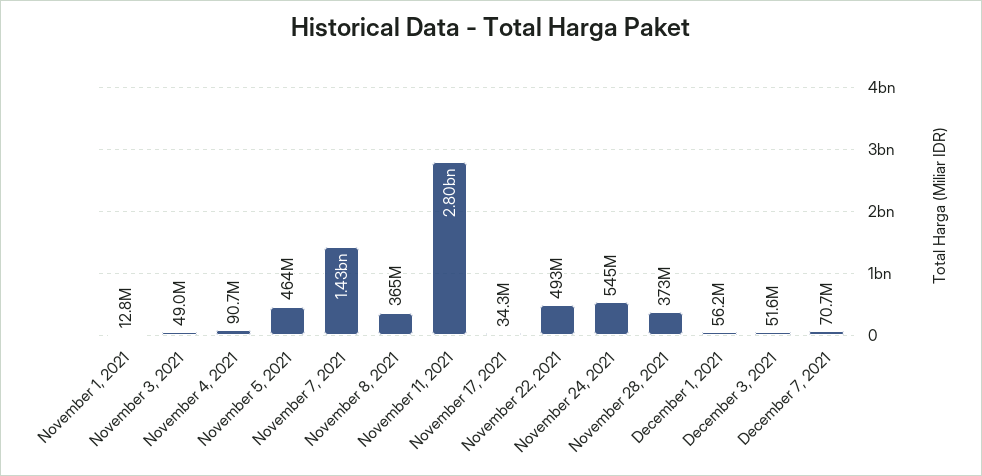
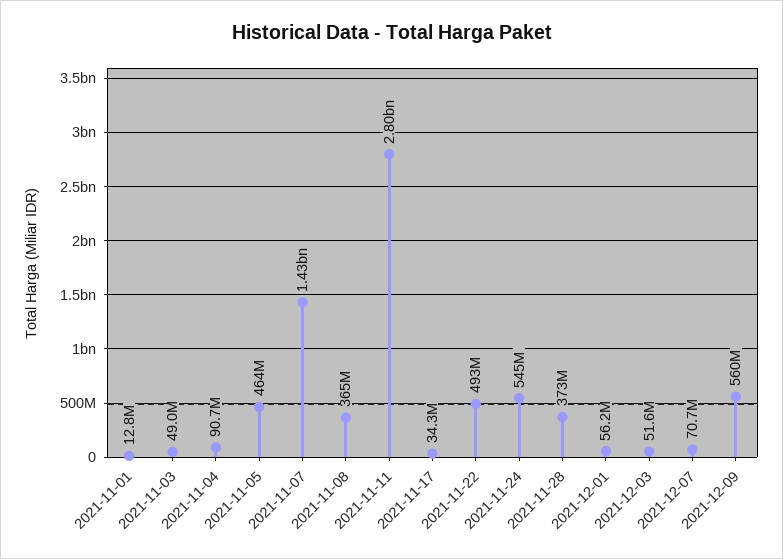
2021-12-09: none -> 560000000

